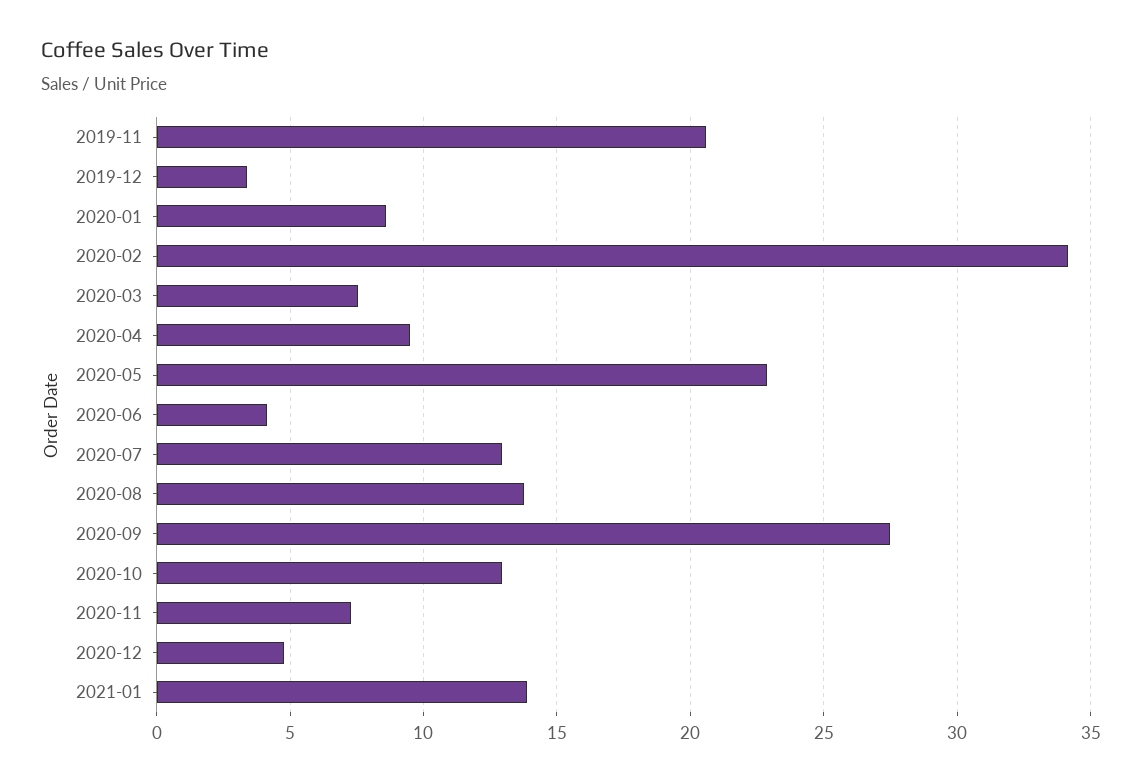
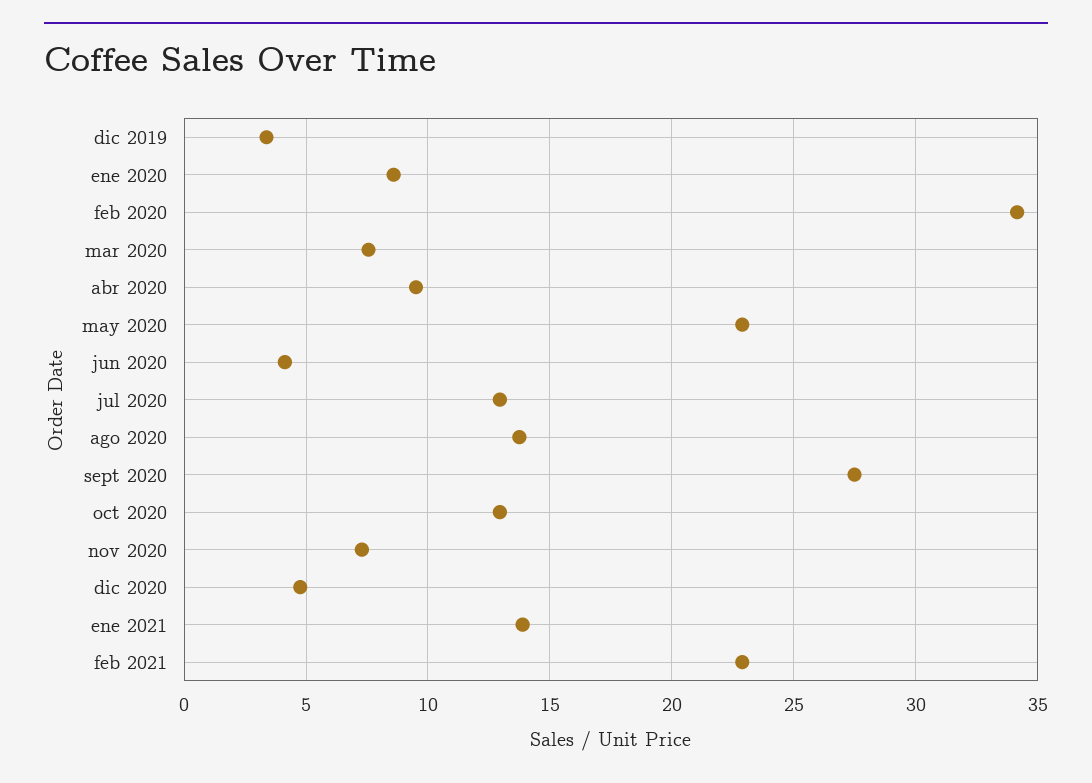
2019-11: 20.5 -> none
feb 2021: none -> 23

